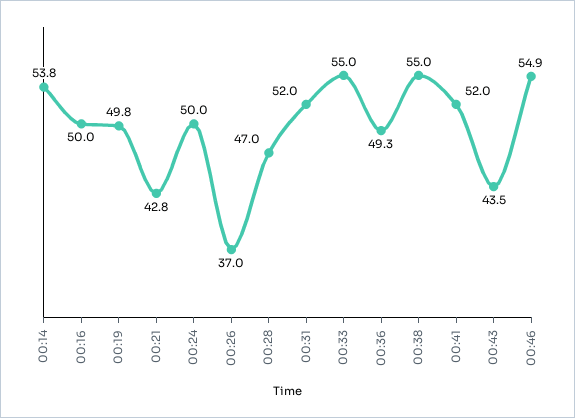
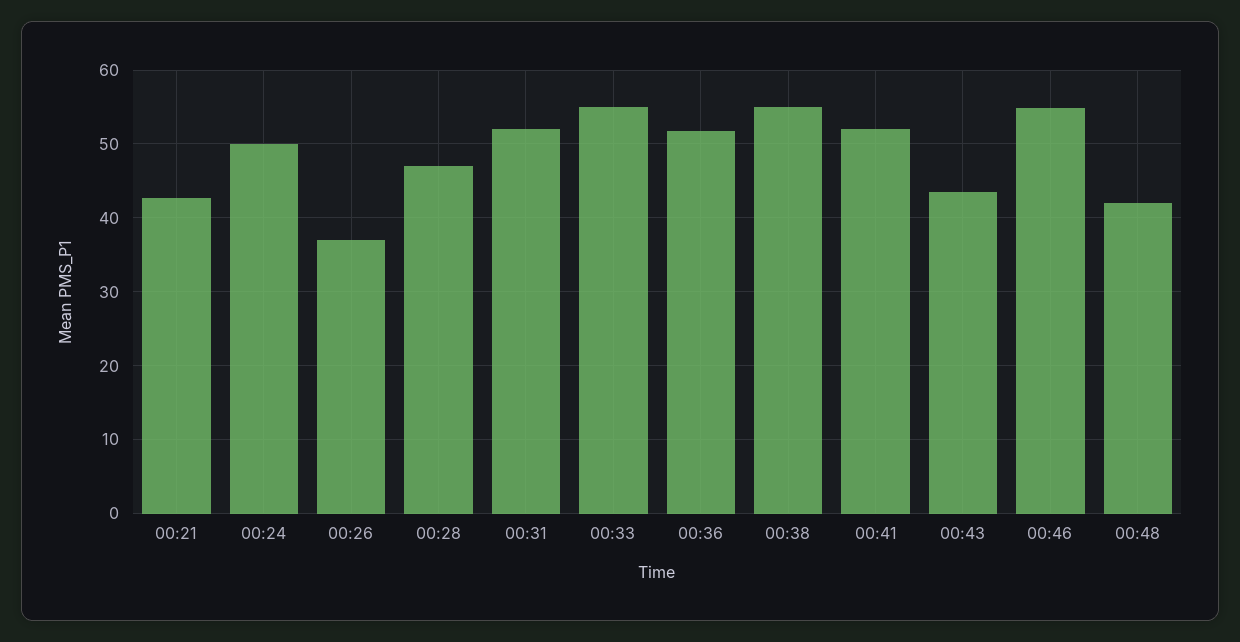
00:14: 53.8 -> none
00:16: 50 -> none
00:19: 49.8 -> none
00:36: 49.3 -> 52
00:48: none -> 42

